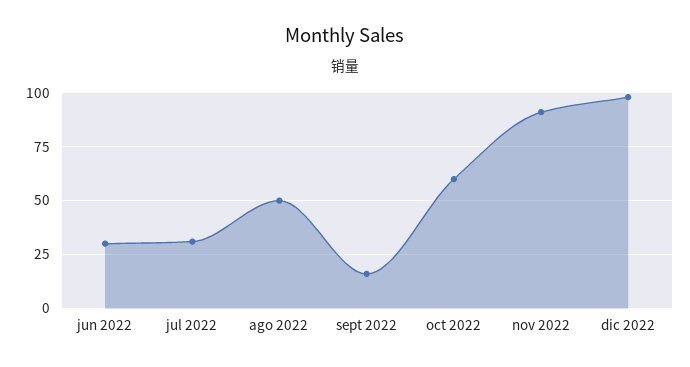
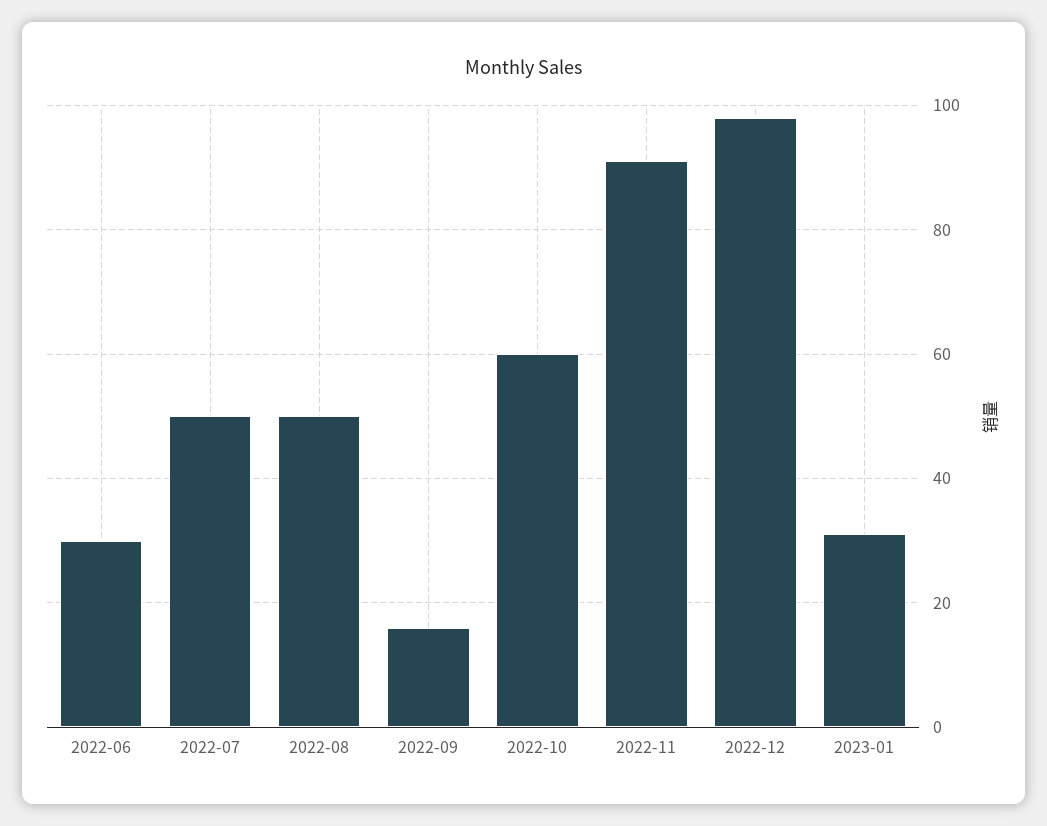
jul 2022: 30 -> 50
2023-01: none -> 30

